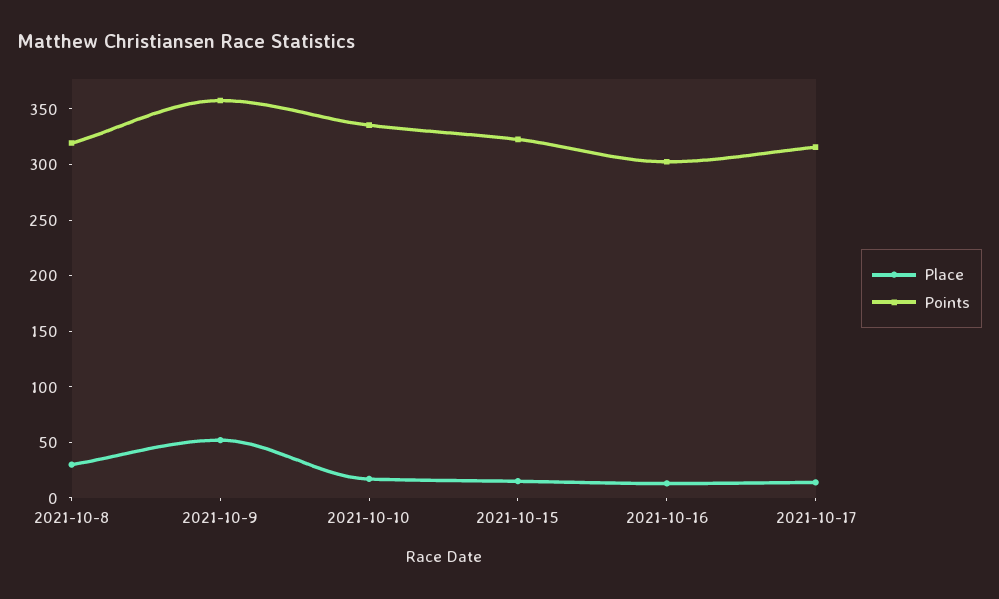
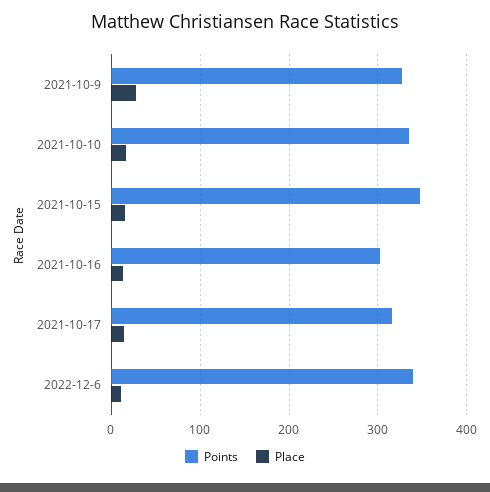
Place, 2021-10-8: 30 -> none
Points, 2021-10-8: 320 -> none
Place, 2021-10-9: 50 -> 30
Points, 2021-10-9: 360 -> 330
Points, 2021-10-15: 320 -> 350
Points, 2022-12-6: none -> 340
Place, 2022-12-6: none -> 10

